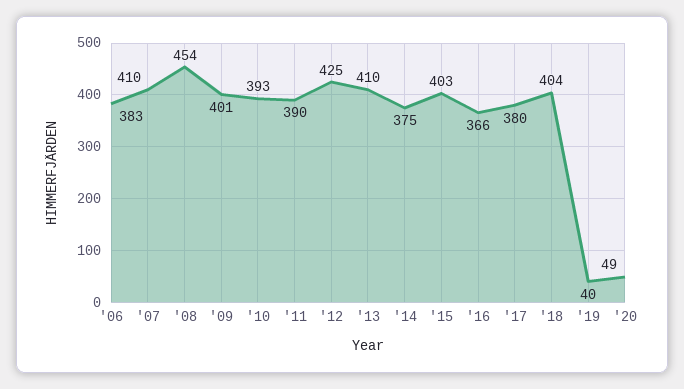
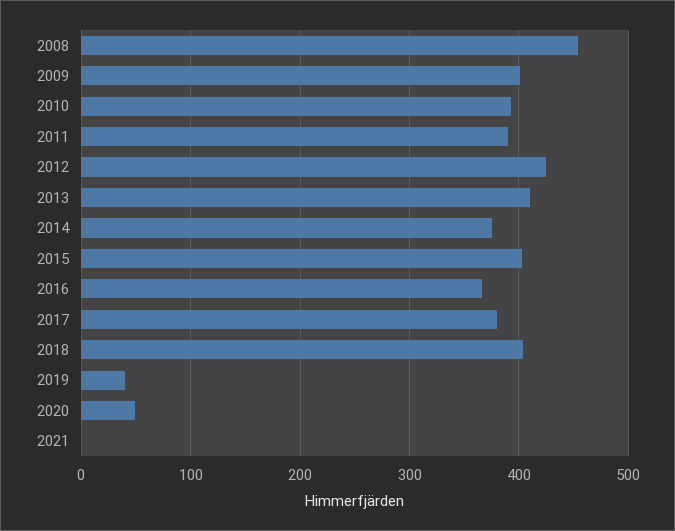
'06: 383 -> none
'07: 410 -> none
2021: none -> 0

